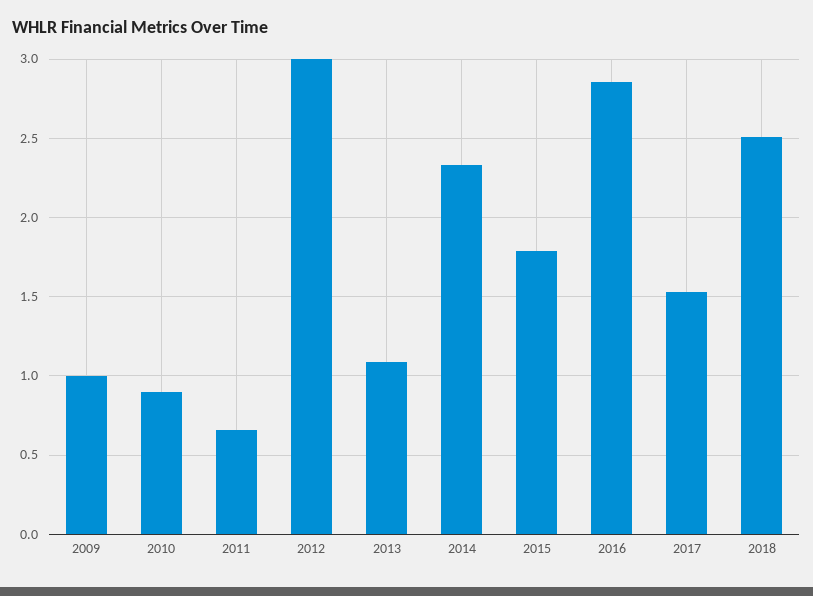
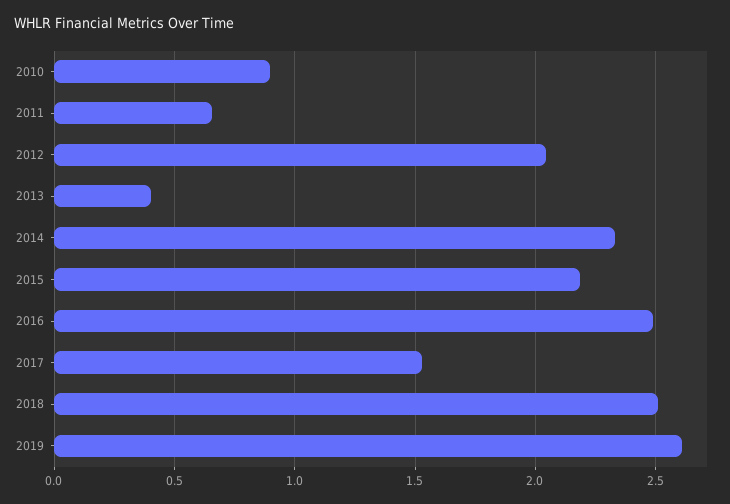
2009: 1 -> none
2012: 3 -> 2.05
2013: 1.1 -> 0.4
2015: 1.8 -> 2.2
2016: 2.85 -> 2.5
2019: none -> 2.6

